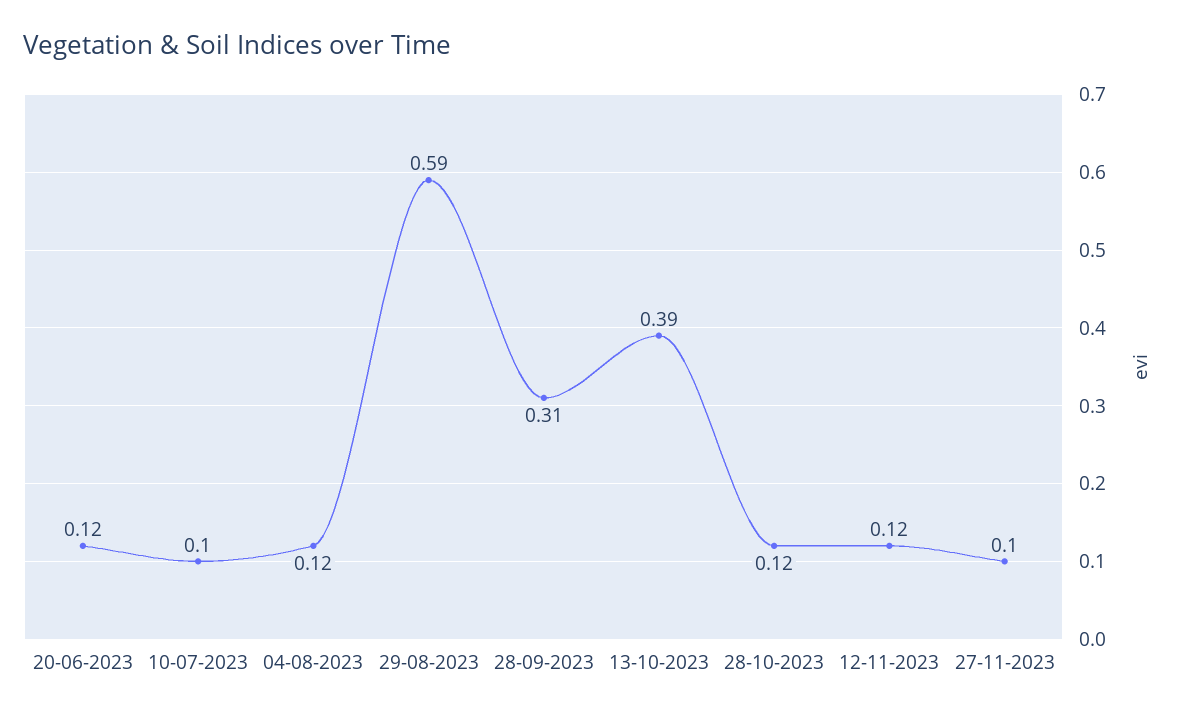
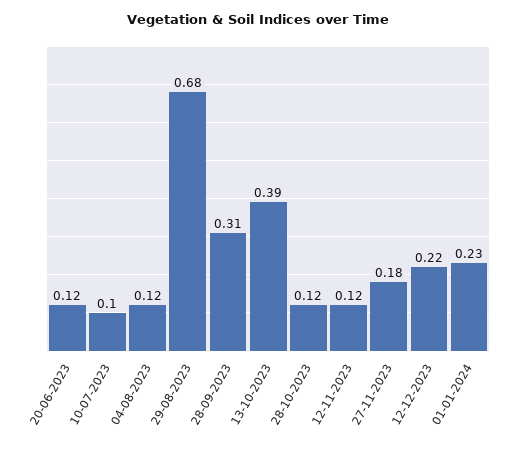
29-08-2023: 0.59 -> 0.68
27-11-2023: 0.1 -> 0.18
12-12-2023: none -> 0.22
01-01-2024: none -> 0.23

